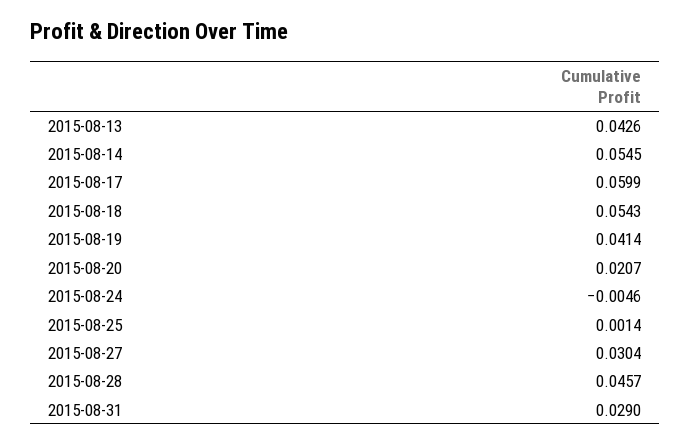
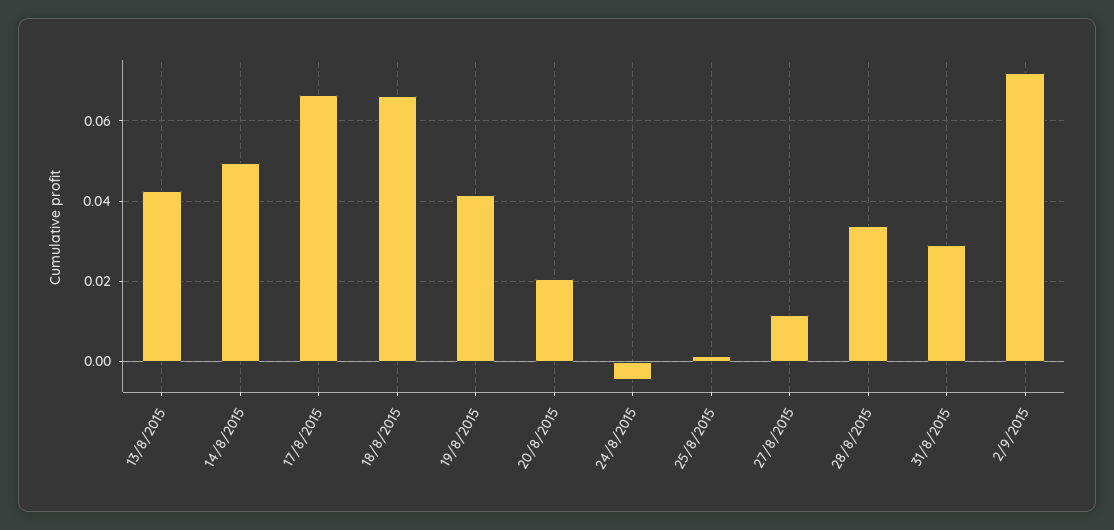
2015-08-14: 0.0545 -> 0.05
2015-08-17: 0.0599 -> 0.066
2015-08-18: 0.0543 -> 0.066
2015-08-27: 0.0304 -> 0.012
2015-08-28: 0.0457 -> 0.034
2/9/2015: none -> 0.072

